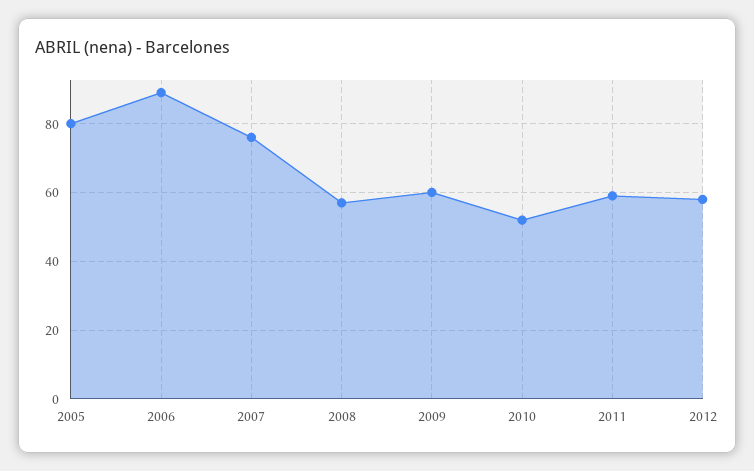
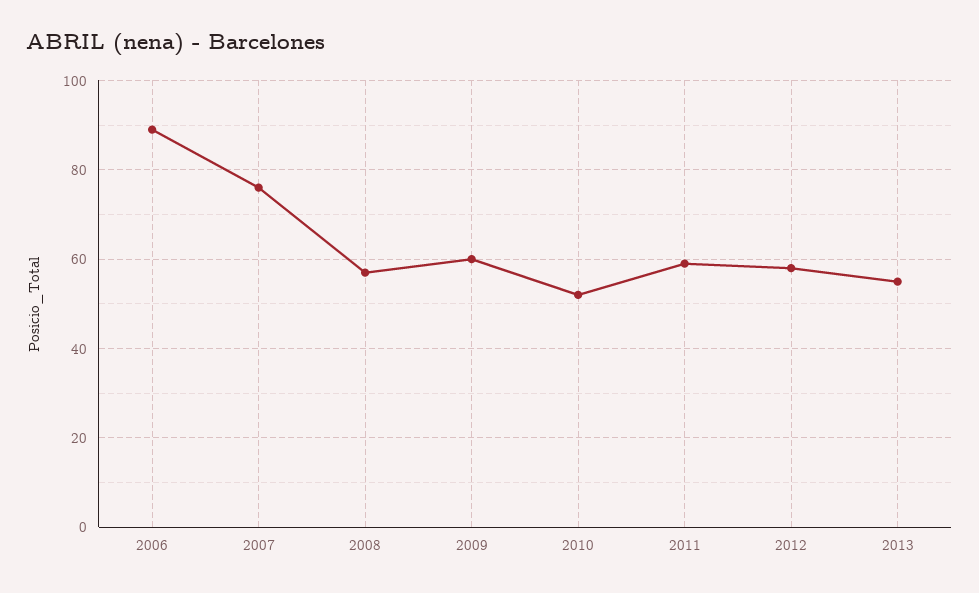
2005: 80 -> none
2013: none -> 55

